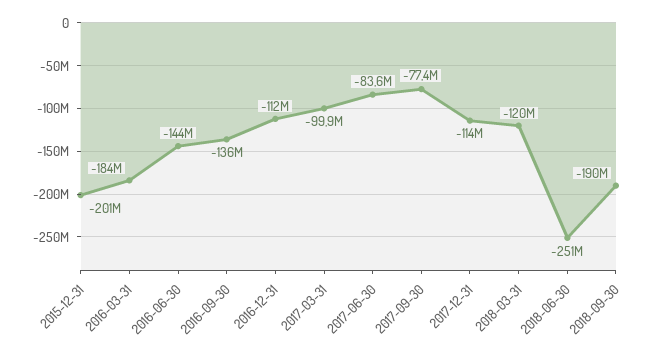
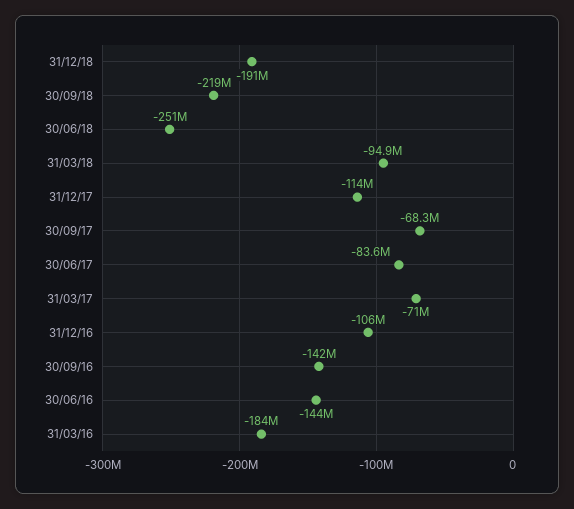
2015-12-31: -201000000 -> none
2016-09-30: -136000000 -> -142000000
2016-12-31: -112000000 -> -106000000
2017-03-31: -99900000 -> -71000000
2017-09-30: -77400000 -> -68300000
2018-03-31: -120000000 -> -94900000
2018-09-30: -190000000 -> -219000000
31/12/18: none -> -191000000

